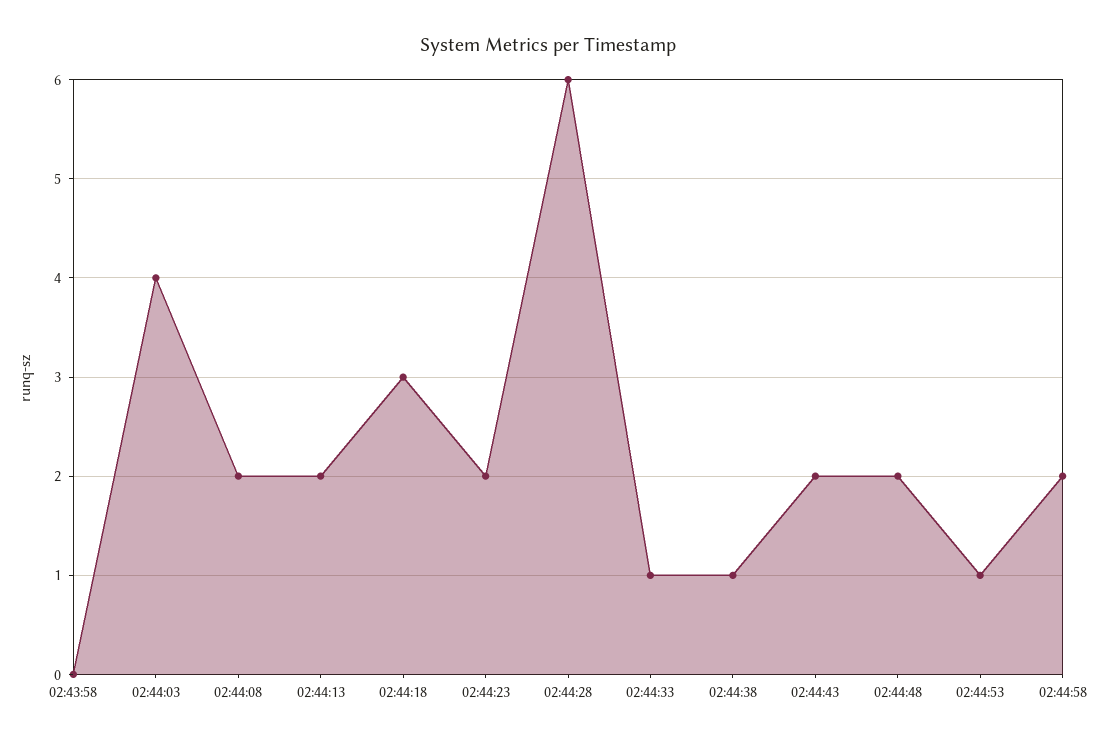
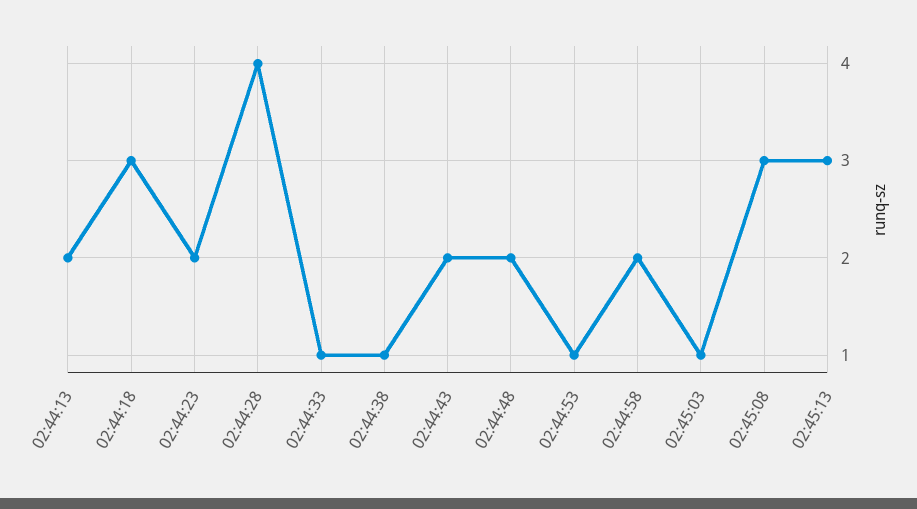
02:43:58: 0 -> none
02:44:03: 4 -> none
02:44:08: 2 -> none
02:44:28: 6 -> 4
02:45:03: none -> 1
02:45:08: none -> 3
02:45:13: none -> 3

